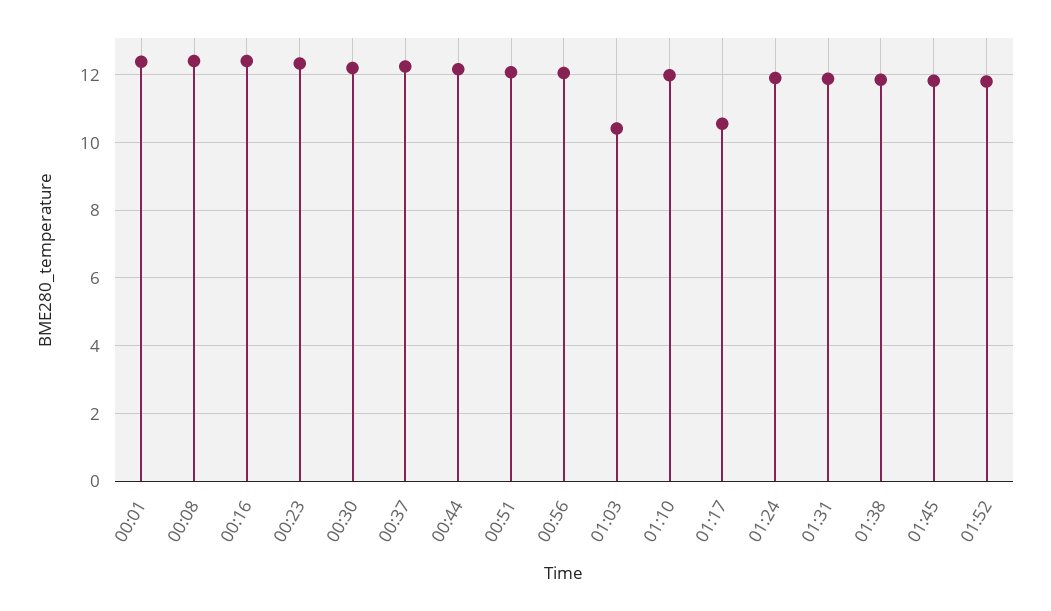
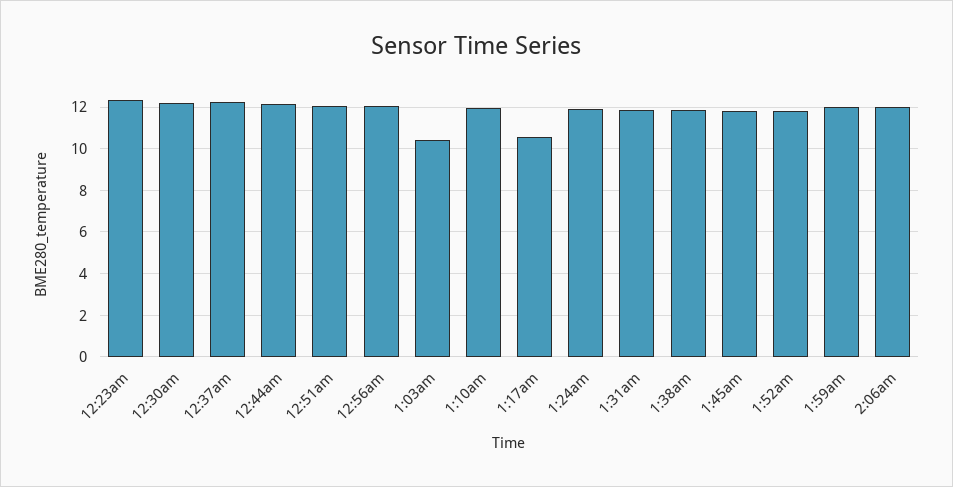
00:01: 12.4 -> none
00:08: 12.4 -> none
00:16: 12.4 -> none
1:59am: none -> 12
2:06am: none -> 12

